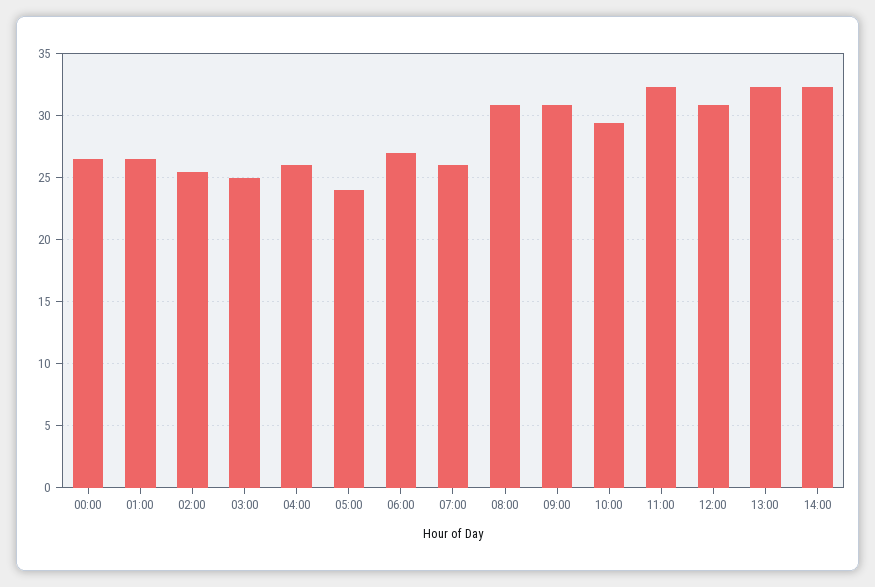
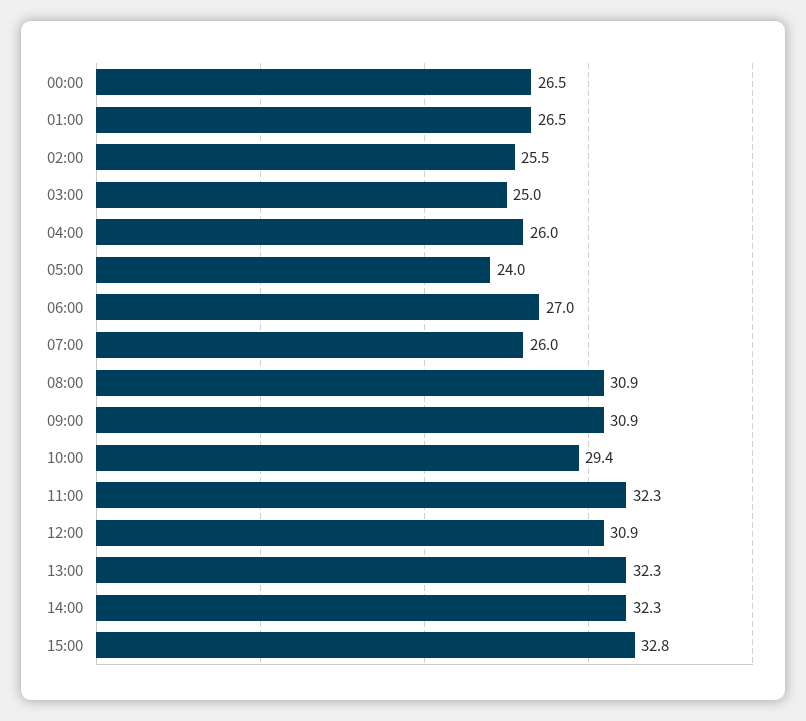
15:00: none -> 32.8

